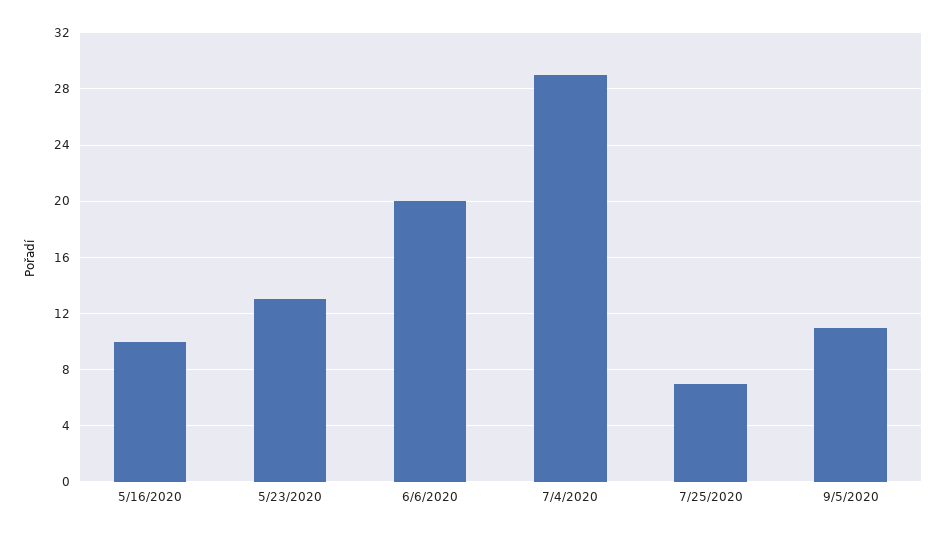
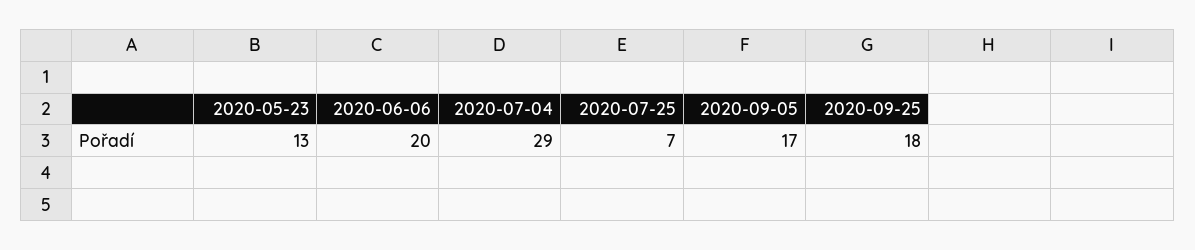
5/16/2020: 10 -> none
9/5/2020: 11 -> 17
2020-09-25: none -> 18

